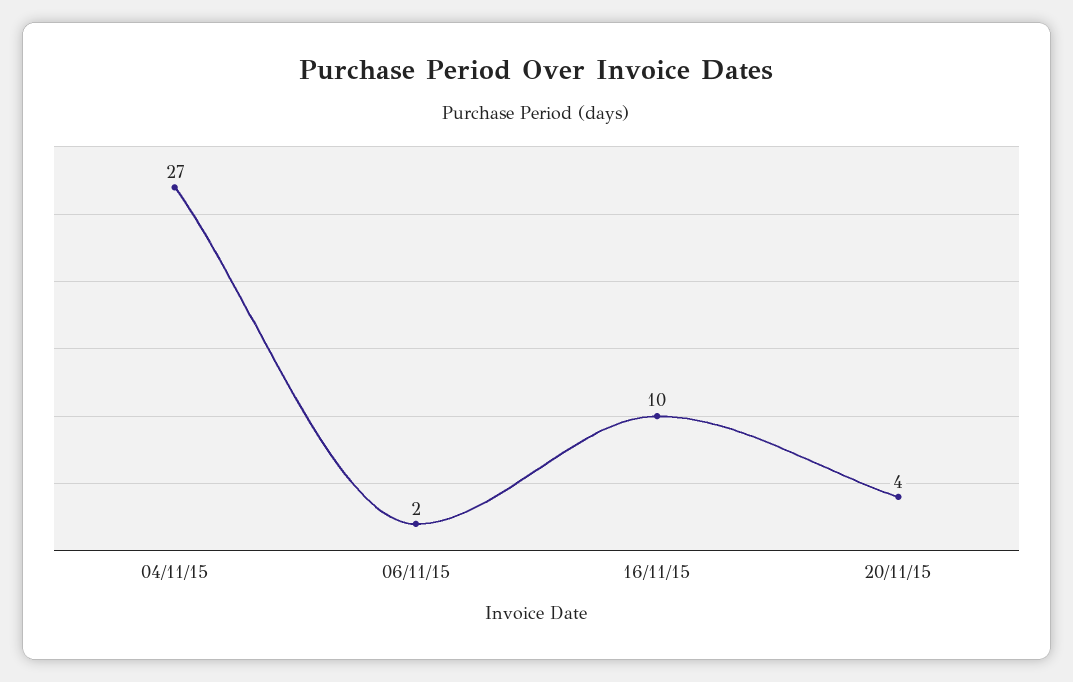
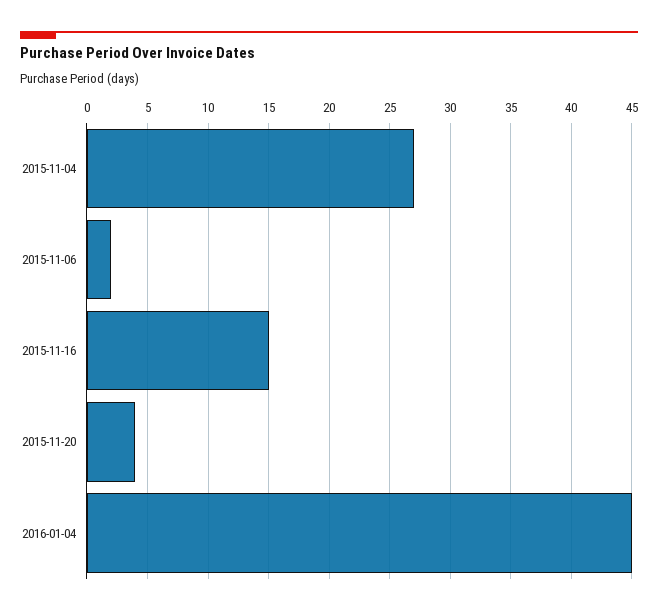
16/11/15: 10 -> 15
2016-01-04: none -> 45

